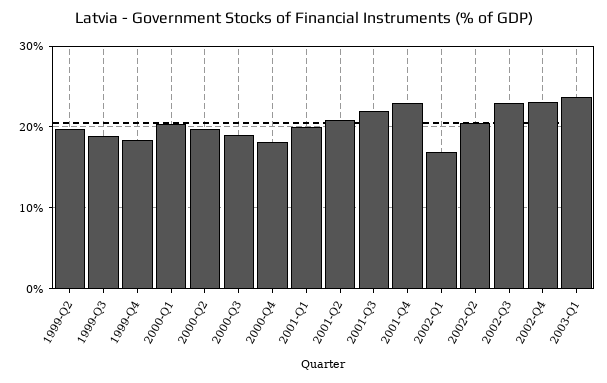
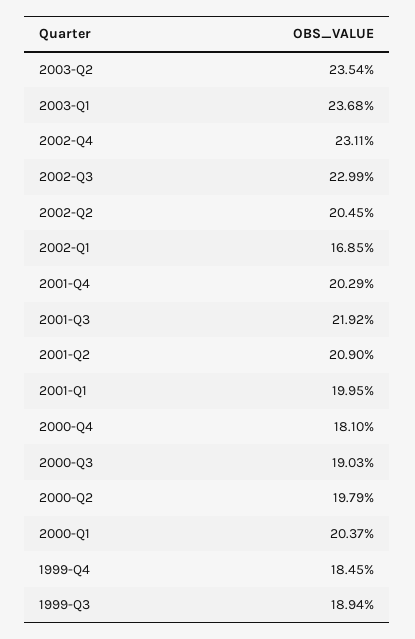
1999-Q2: 20 -> none
2001-Q4: 23 -> 20.29
2003-Q2: none -> 23.54

